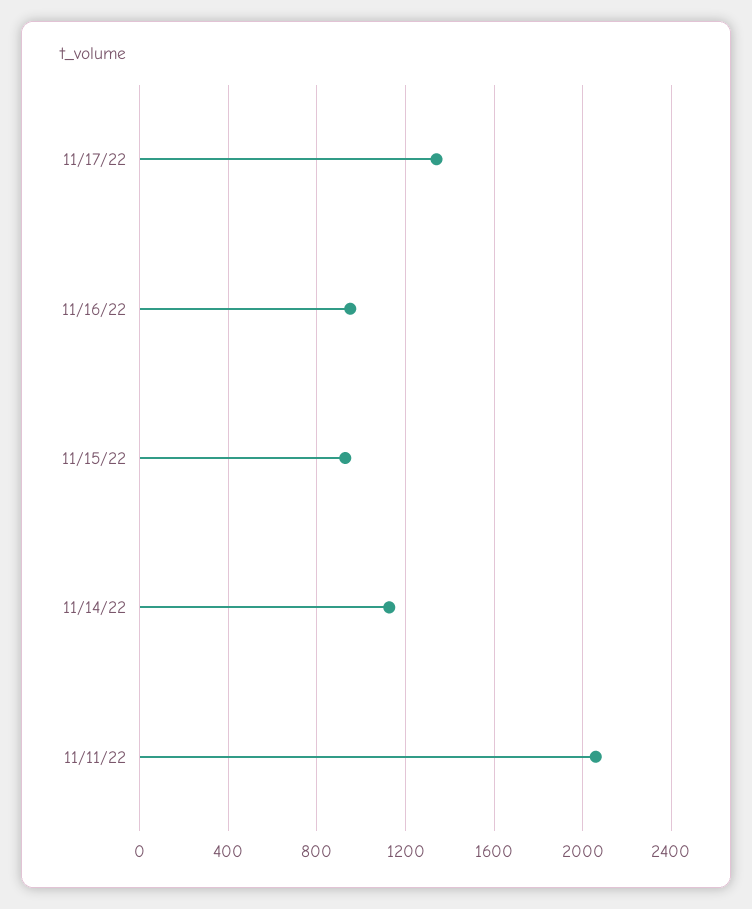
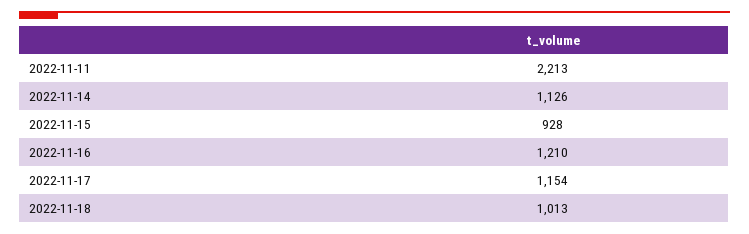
11/17/22: 1350 -> 1154
11/16/22: 950 -> 1210
11/11/22: 2050 -> 2213
2022-11-18: none -> 1013

